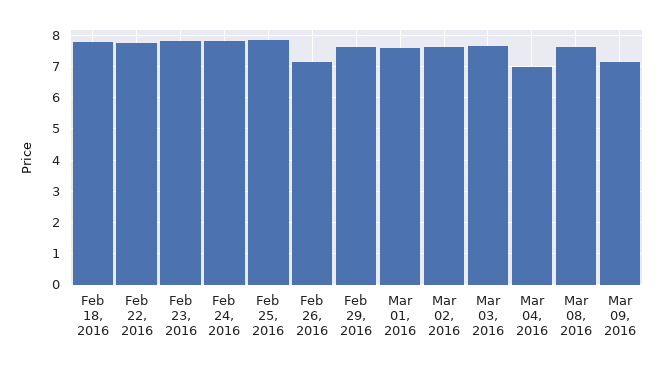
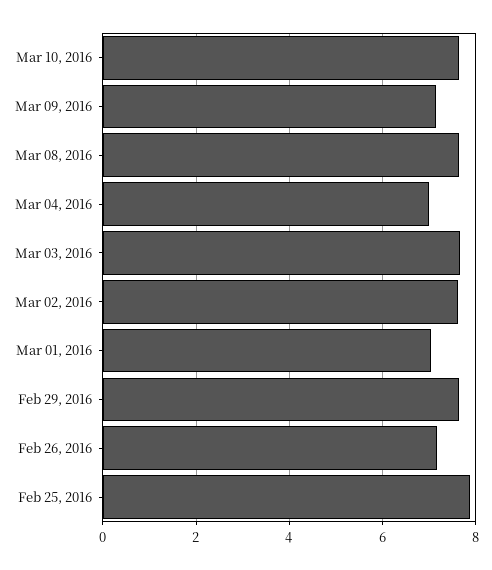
Feb 18, 2016: 7.8 -> none
Feb 22, 2016: 7.8 -> none
Feb 23, 2016: 7.8 -> none
Feb 24, 2016: 7.8 -> none
Mar 01, 2016: 7.6 -> 7
Mar 10, 2016: none -> 7.6

